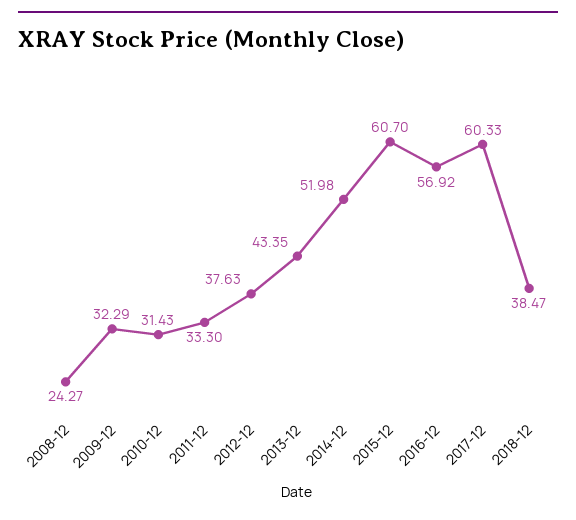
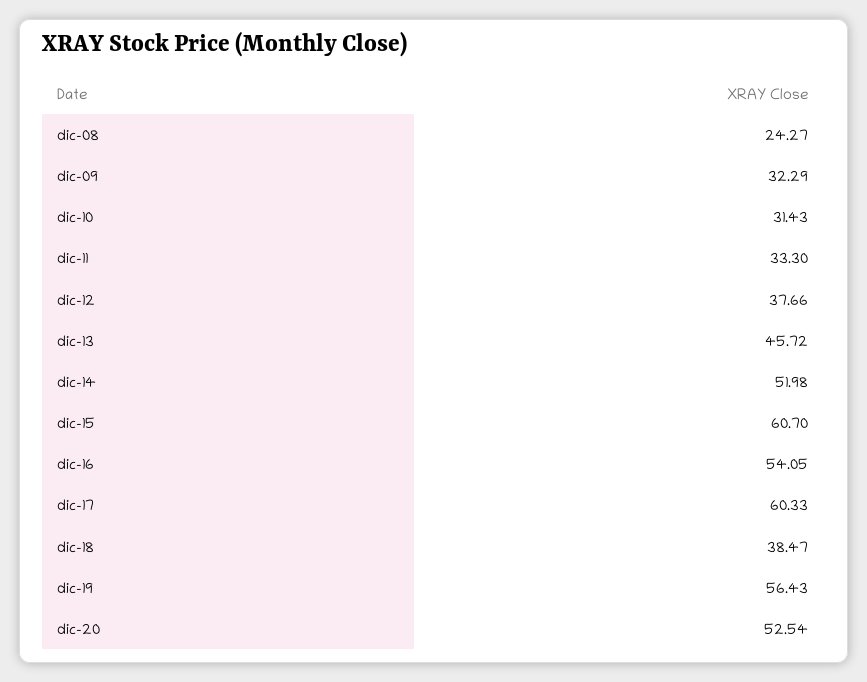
2012-12: 37.63 -> 37.66
2013-12: 43.35 -> 45.72
2016-12: 56.92 -> 54.05
dic-19: none -> 56.43
dic-20: none -> 52.54

